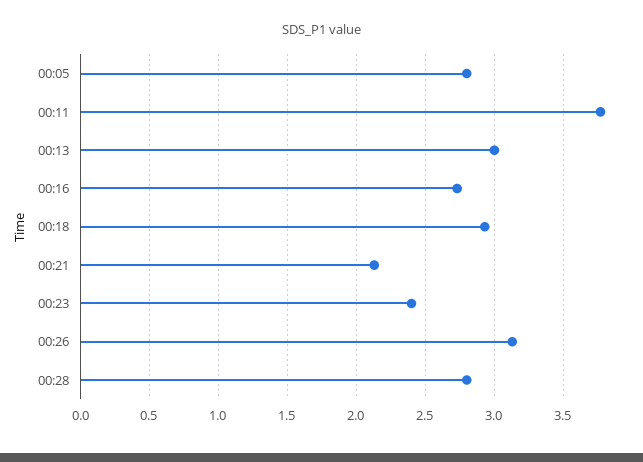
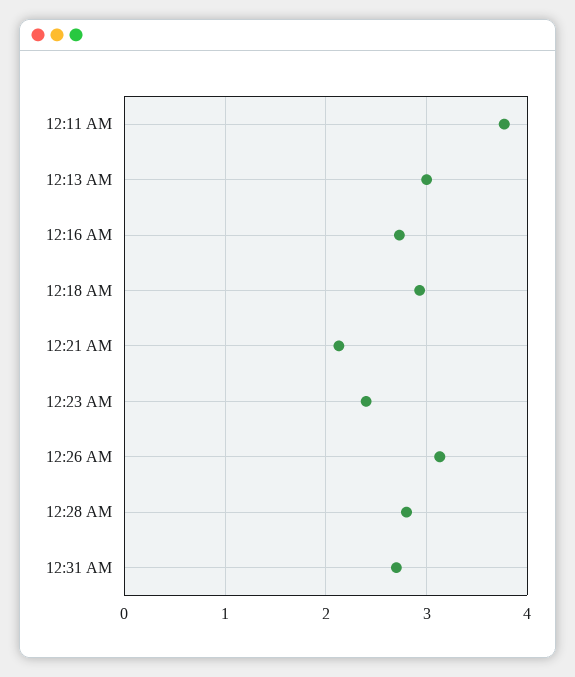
00:05: 2.8 -> none
12:31 AM: none -> 2.7

